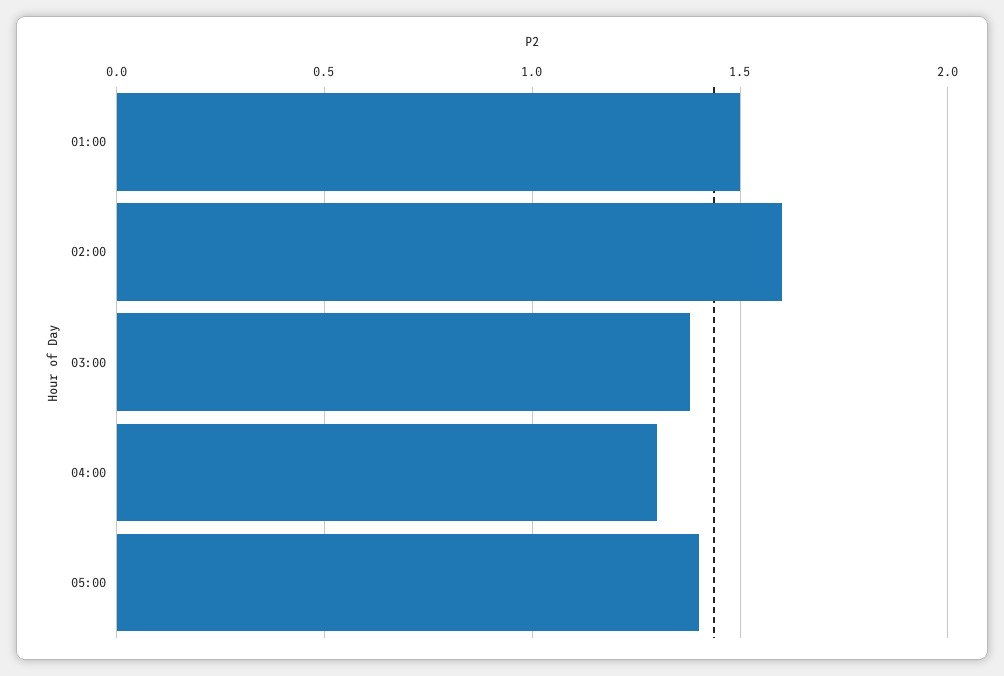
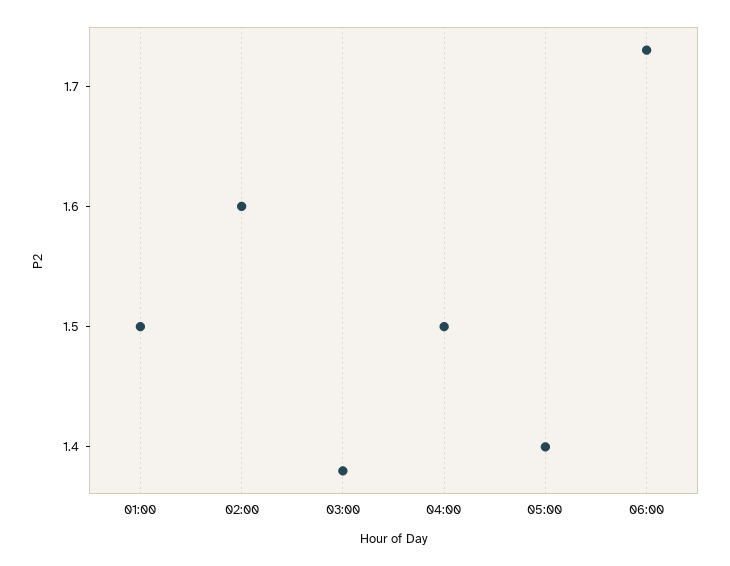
04:00: 1.3 -> 1.5
06:00: none -> 1.73

